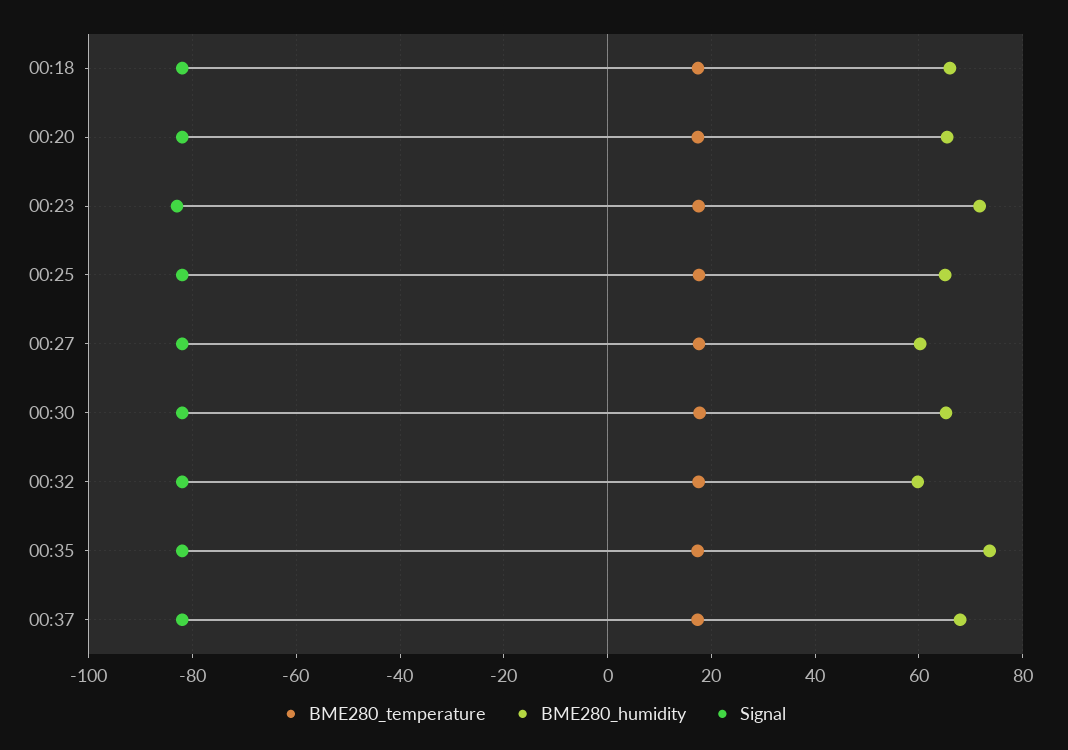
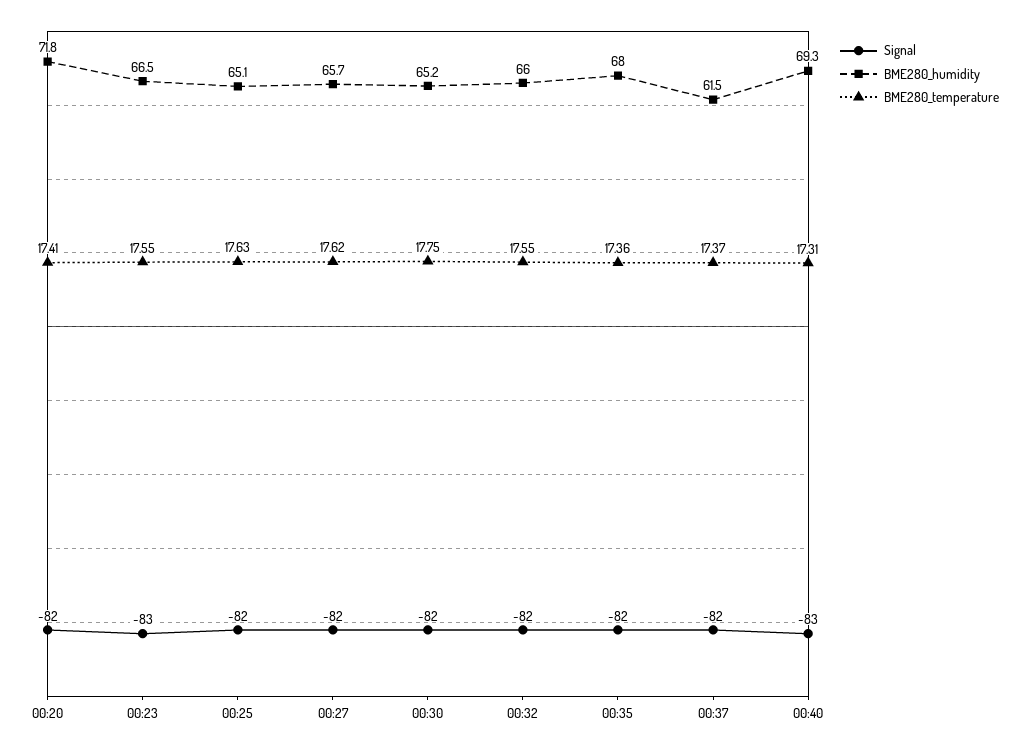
BME280_temperature, 00:18: 18 -> none
BME280_humidity, 00:18: 66 -> none
Signal, 00:18: -82 -> none
BME280_humidity, 00:20: 66 -> 71.8
BME280_humidity, 00:23: 72 -> 66.5
BME280_humidity, 00:27: 60 -> 65.7
BME280_humidity, 00:32: 60 -> 66
BME280_humidity, 00:35: 74 -> 68
BME280_humidity, 00:37: 68 -> 61.5
Signal, 00:40: none -> -83
BME280_humidity, 00:40: none -> 69.3
BME280_temperature, 00:40: none -> 17.31

